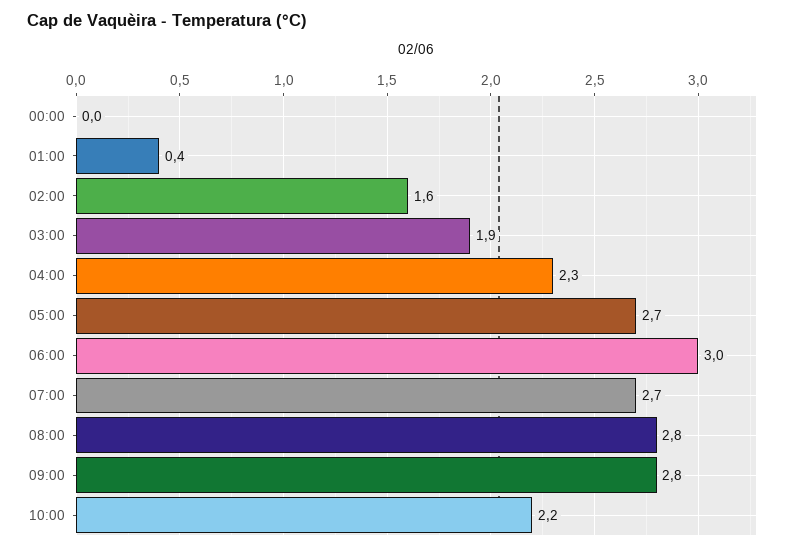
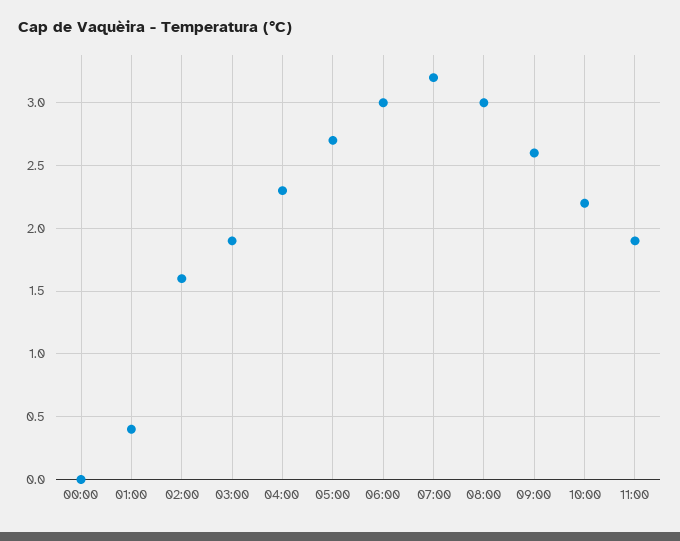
07:00: 2.7 -> 3.2
08:00: 2.8 -> 3
09:00: 2.8 -> 2.6
11:00: none -> 1.9

